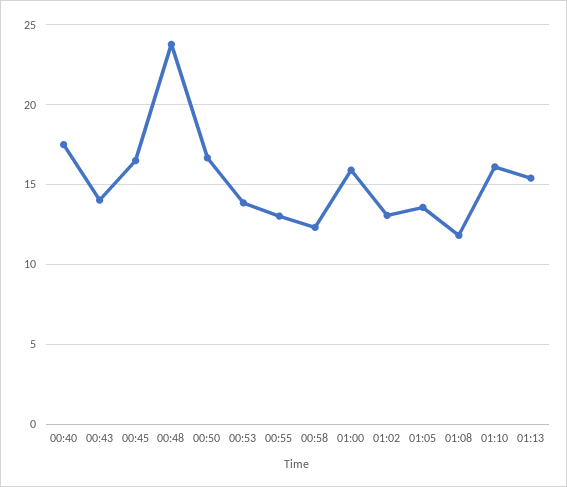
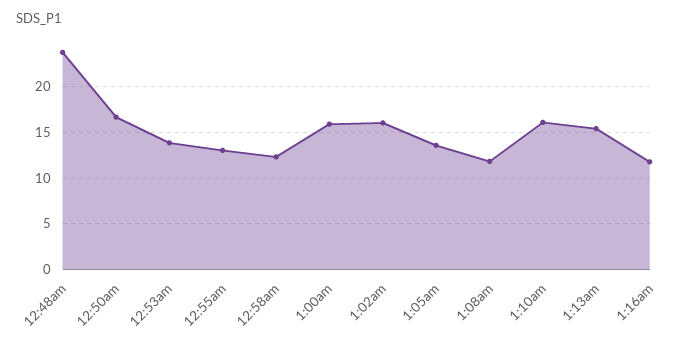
00:40: 17.5 -> none
00:43: 14 -> none
00:45: 16.5 -> none
01:02: 13 -> 16
1:16am: none -> 12

